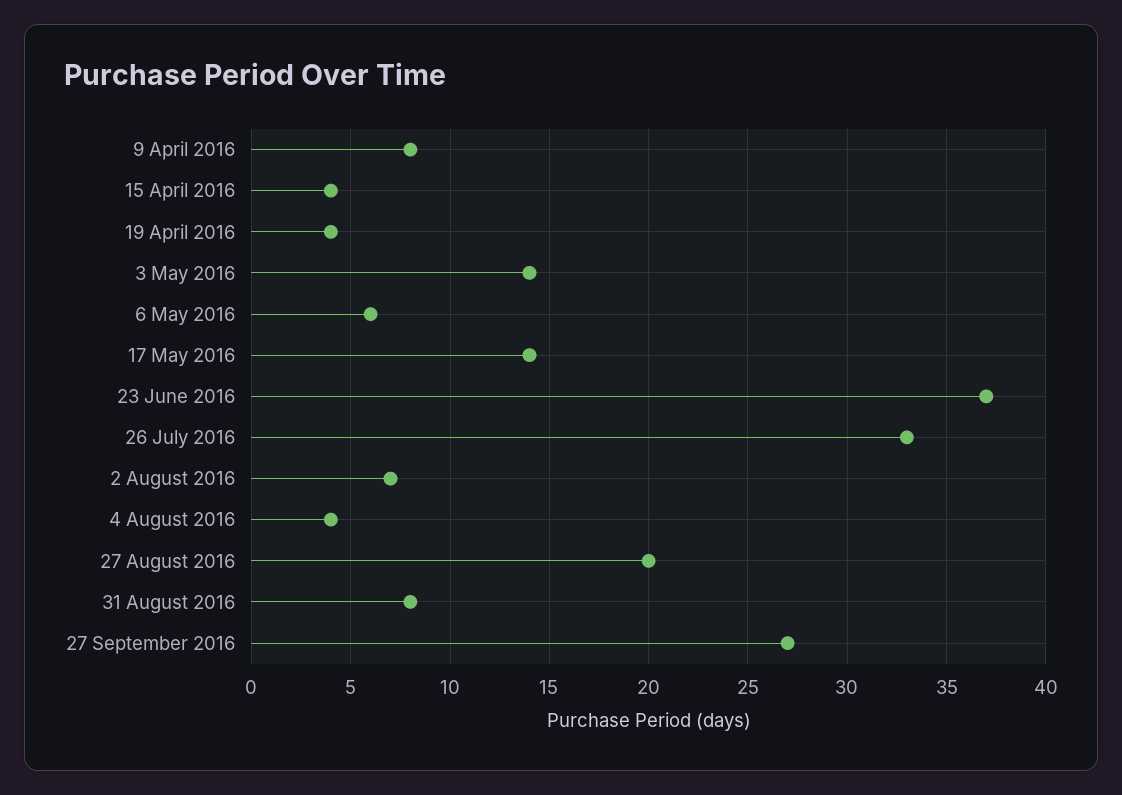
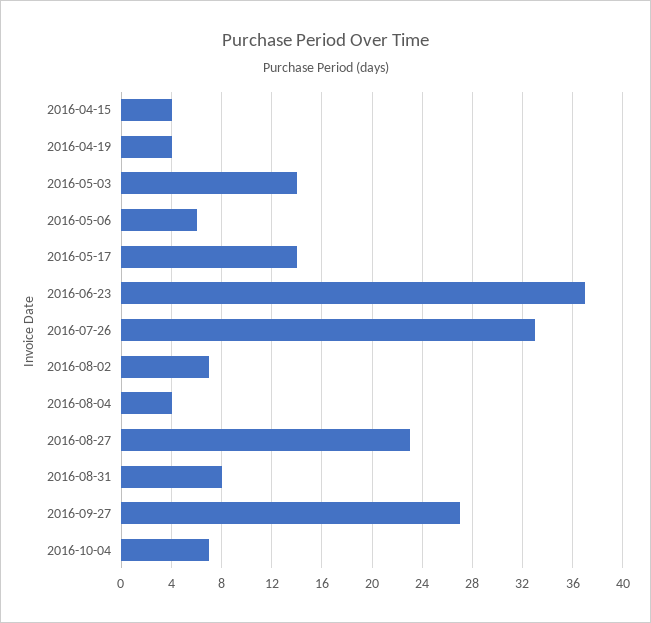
9 April 2016: 8 -> none
27 August 2016: 20 -> 23
2016-10-04: none -> 7

